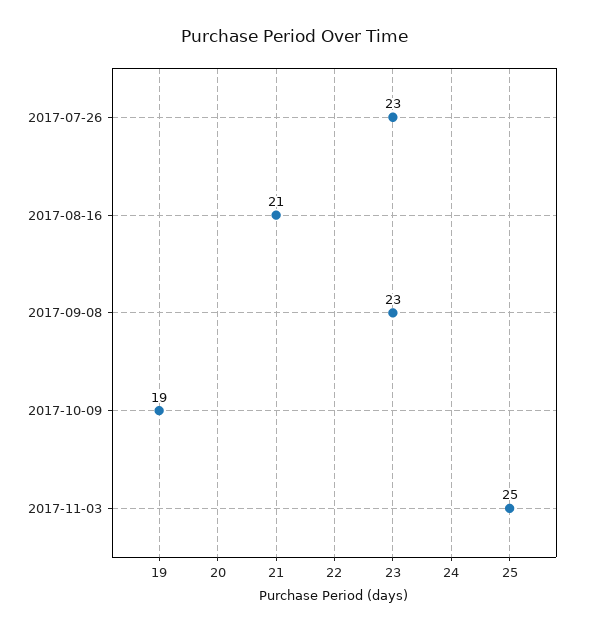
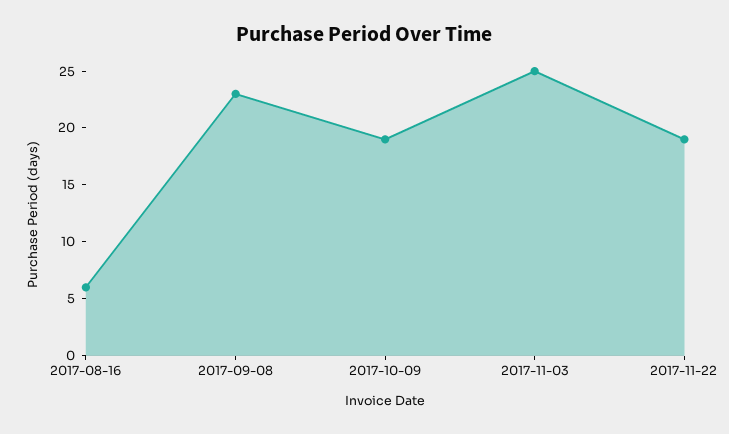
2017-07-26: 23 -> none
2017-08-16: 21 -> 6
2017-11-22: none -> 19

